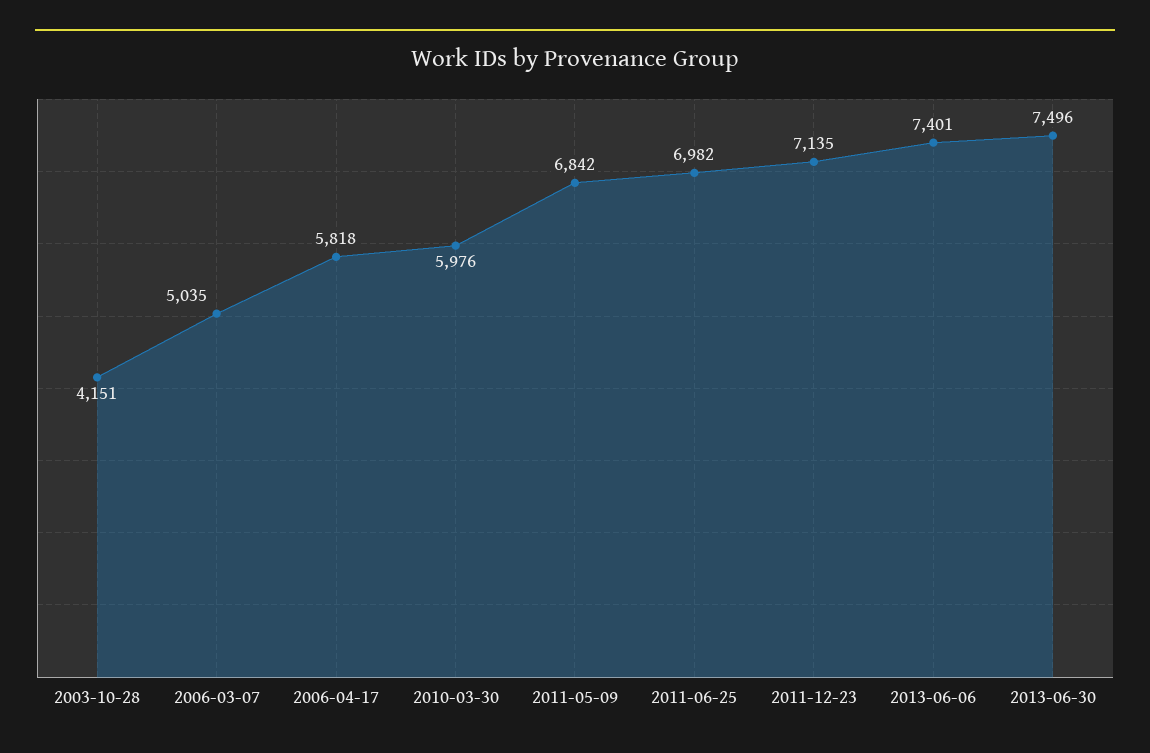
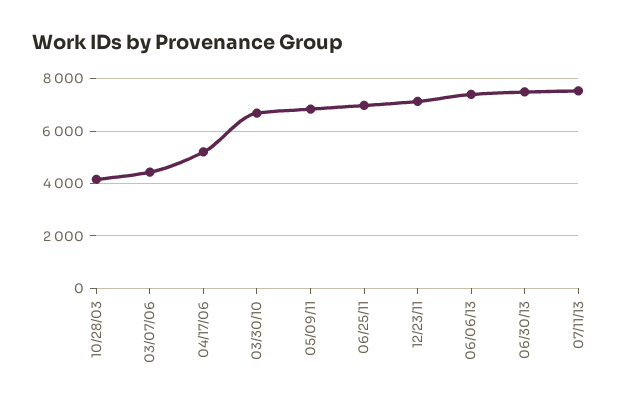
2006-03-07: 5035 -> 4500
2006-04-17: 5818 -> 5250
2010-03-30: 5976 -> 6750
07/11/13: none -> 7500

